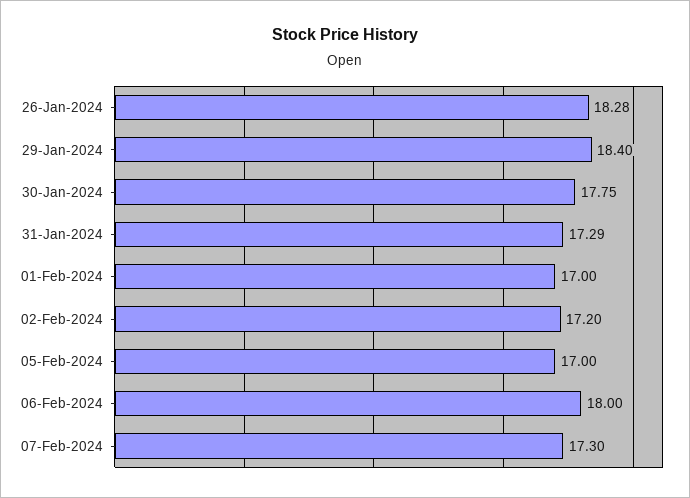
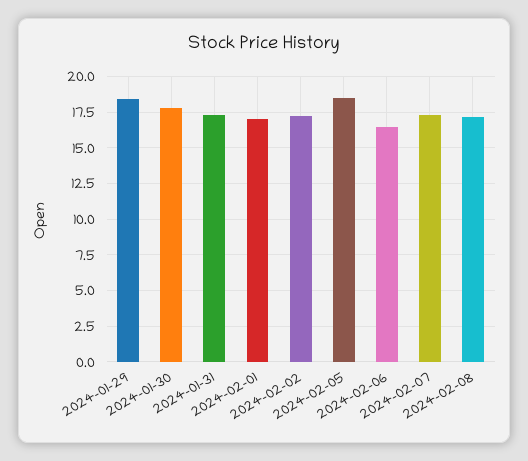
26-Jan-2024: 18.28 -> none
05-Feb-2024: 17 -> 18.5
06-Feb-2024: 18 -> 16.5
2024-02-08: none -> 17

